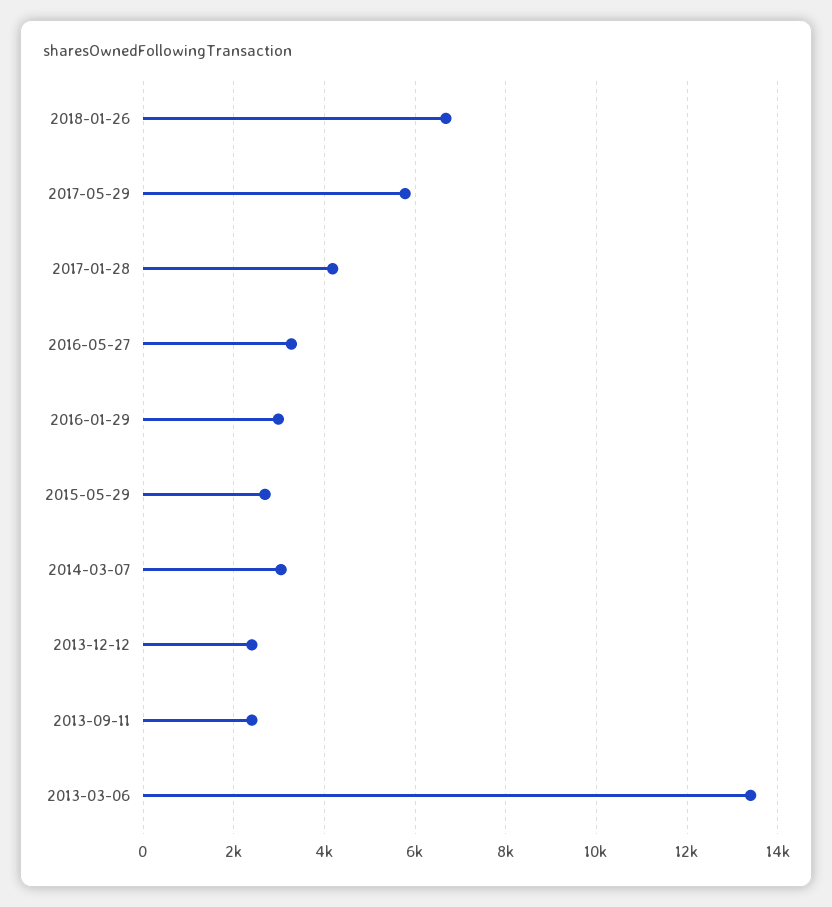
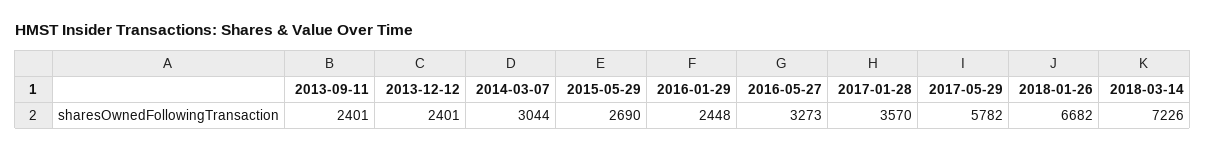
2017-01-28: 4200 -> 3570
2016-01-29: 3000 -> 2448
2013-03-06: 13400 -> none
2018-03-14: none -> 7226

